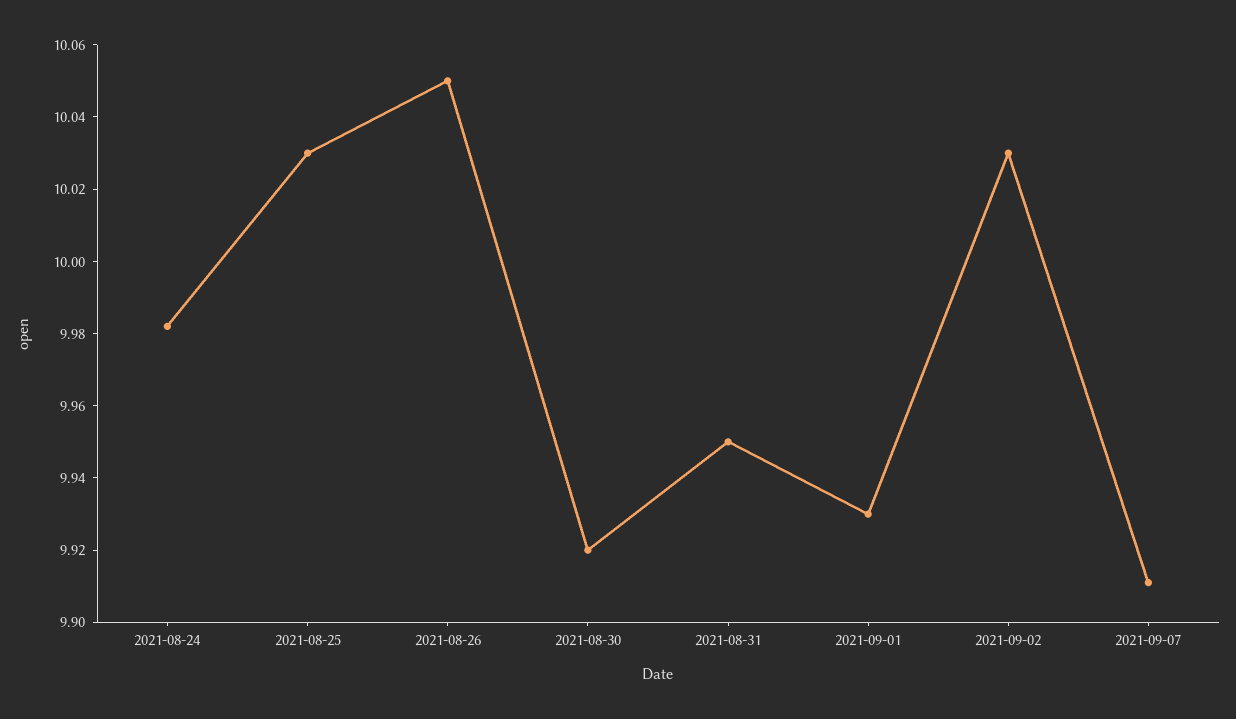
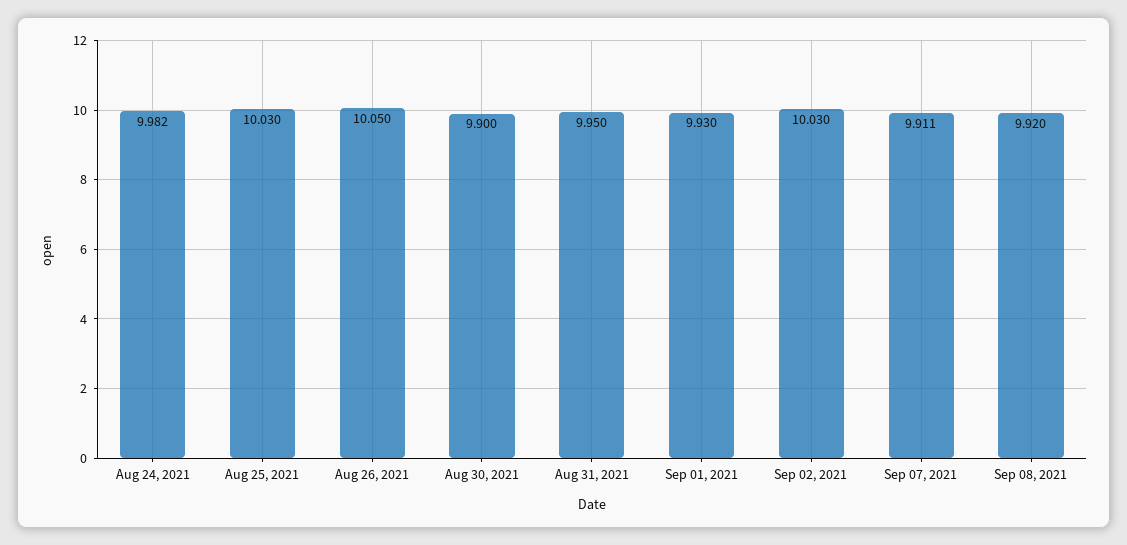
2021-08-30: 9.92 -> 9.9
Sep 08, 2021: none -> 9.92

